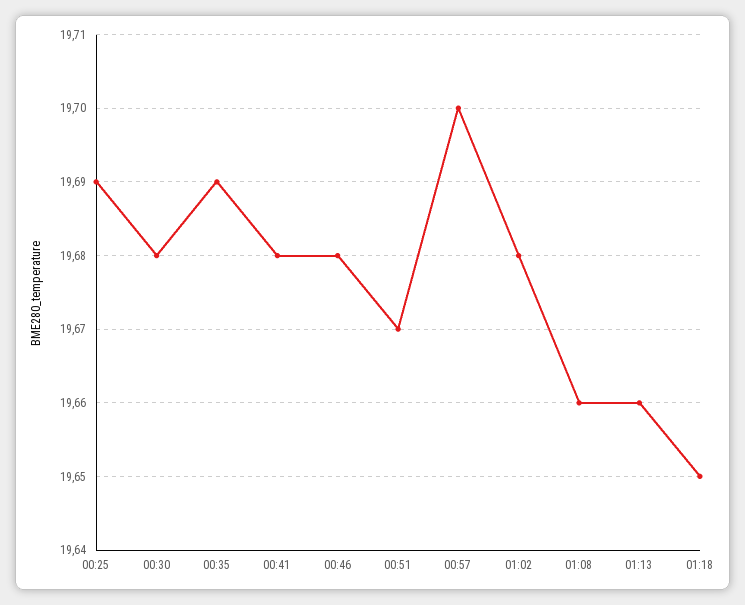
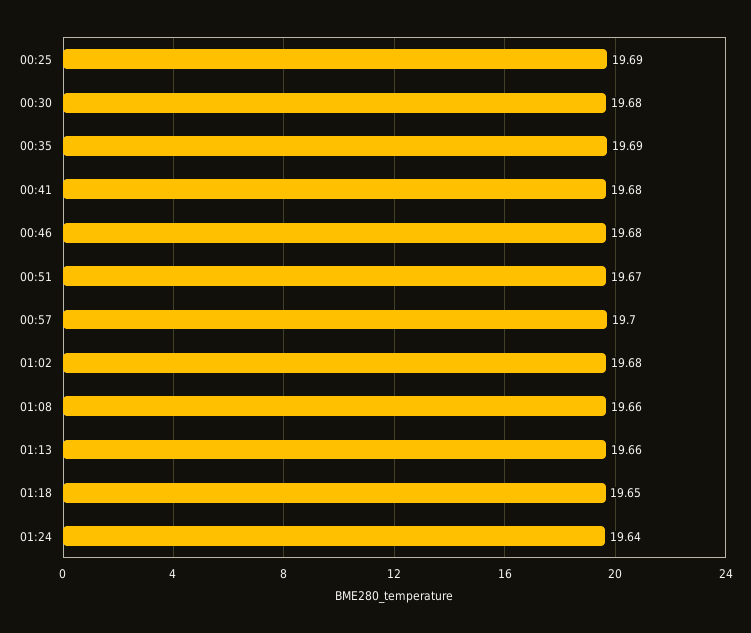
01:24: none -> 19.64

